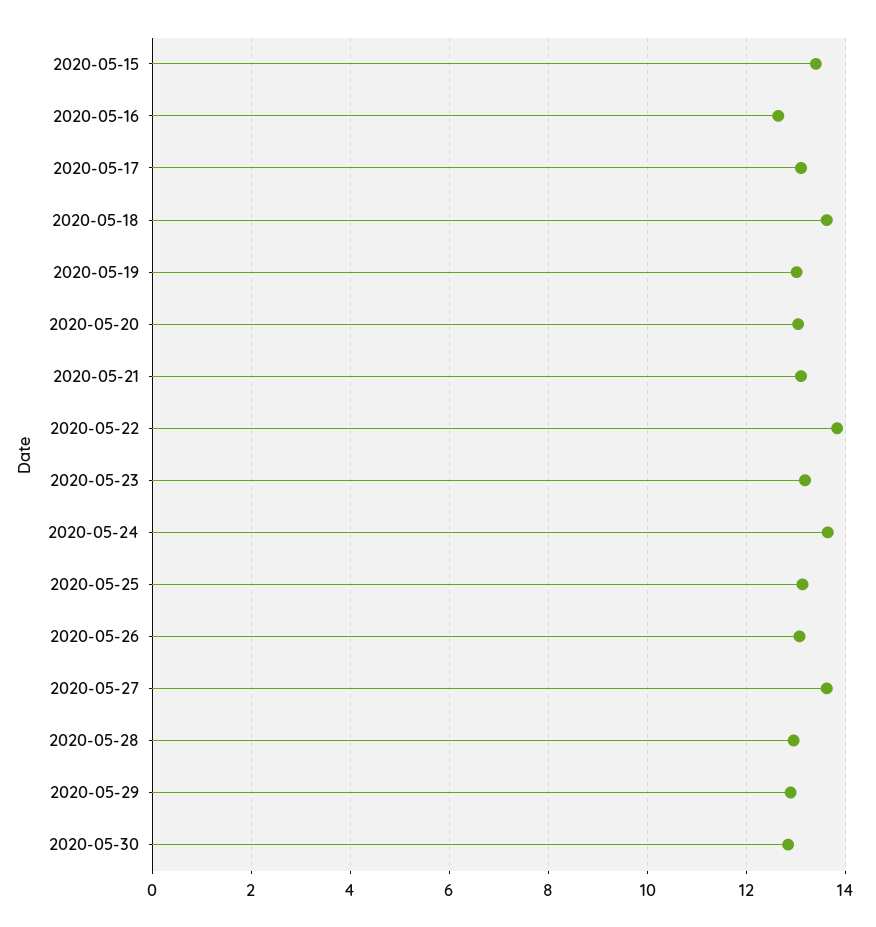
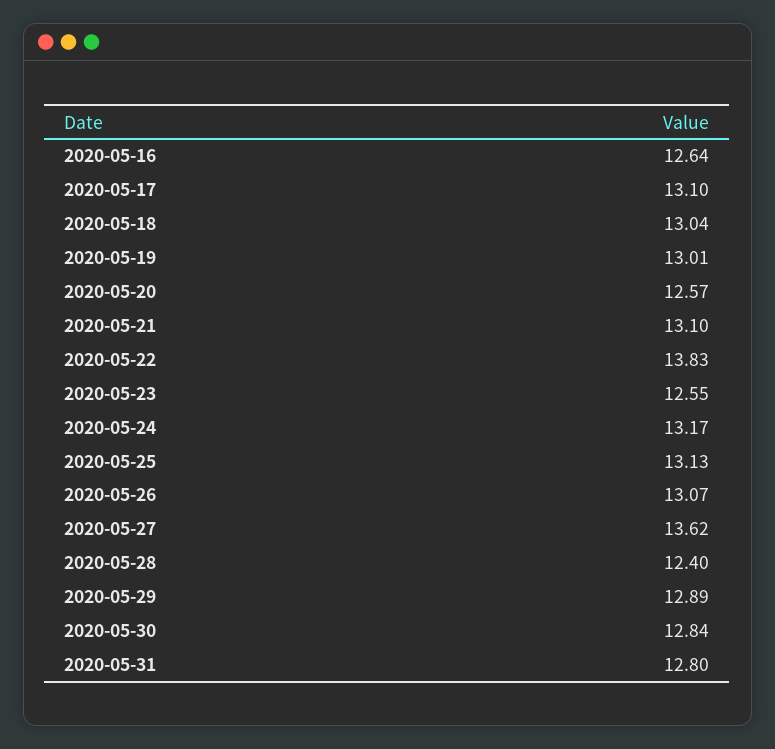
2020-05-15: 13.4 -> none
2020-05-18: 13.6 -> 13.04
2020-05-20: 13 -> 12.57
2020-05-23: 13.2 -> 12.55
2020-05-24: 13.6 -> 13.17
2020-05-28: 13 -> 12.4
2020-05-31: none -> 12.8

